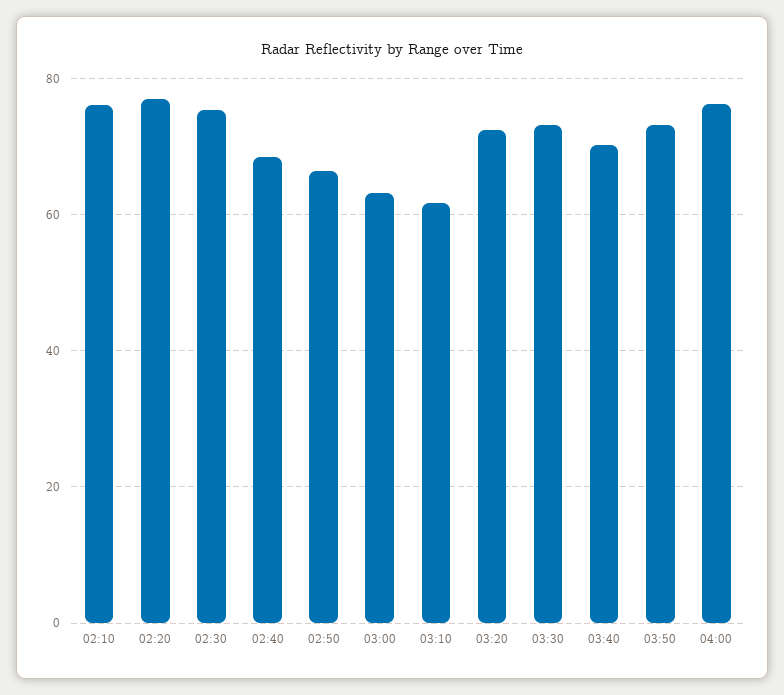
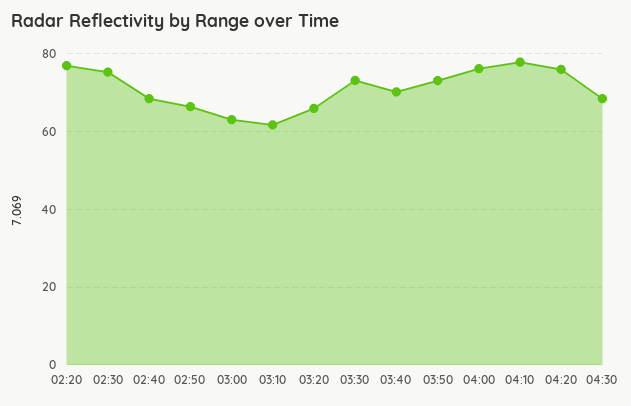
02:10: 76 -> none
03:20: 72 -> 66
04:10: none -> 78
04:20: none -> 76
04:30: none -> 68

